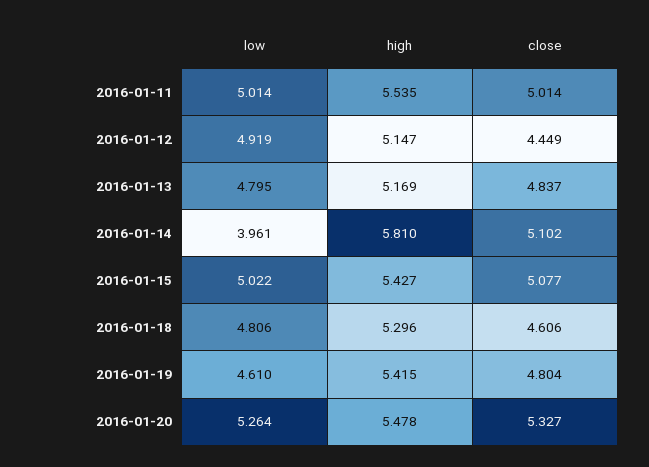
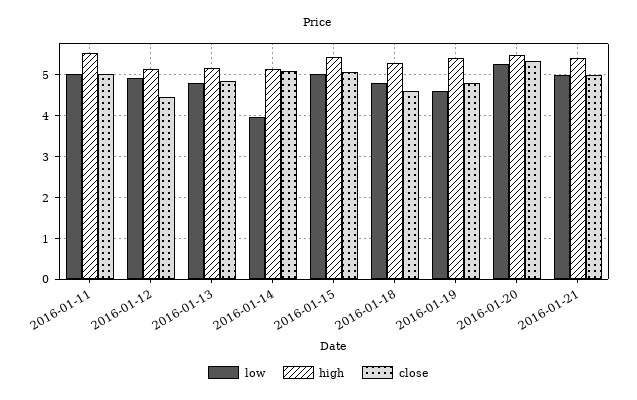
high, 2016-01-14: 5.81 -> 5.2
low, 2016-01-21: none -> 5
high, 2016-01-21: none -> 5.4
close, 2016-01-21: none -> 5

